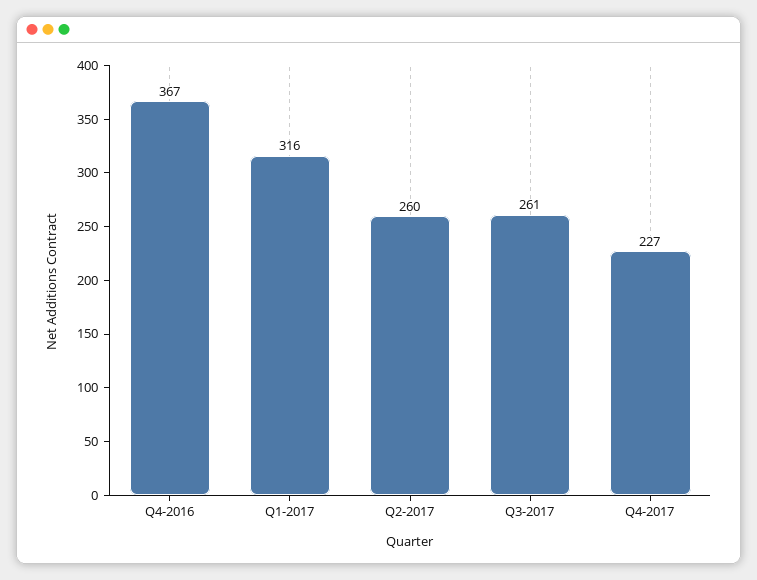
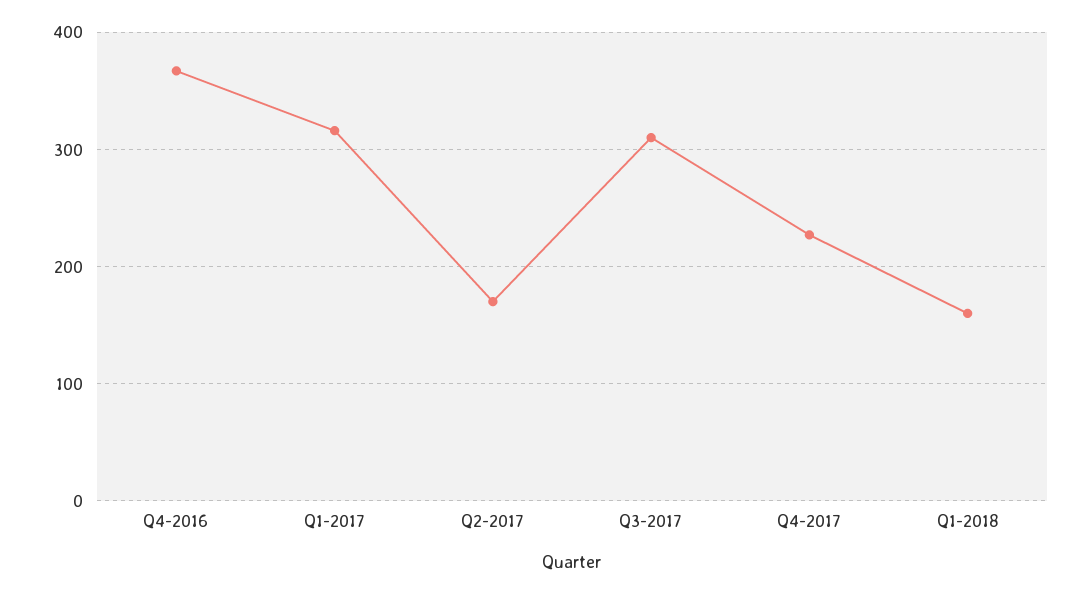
Q2-2017: 260 -> 170
Q3-2017: 261 -> 310
Q1-2018: none -> 160

